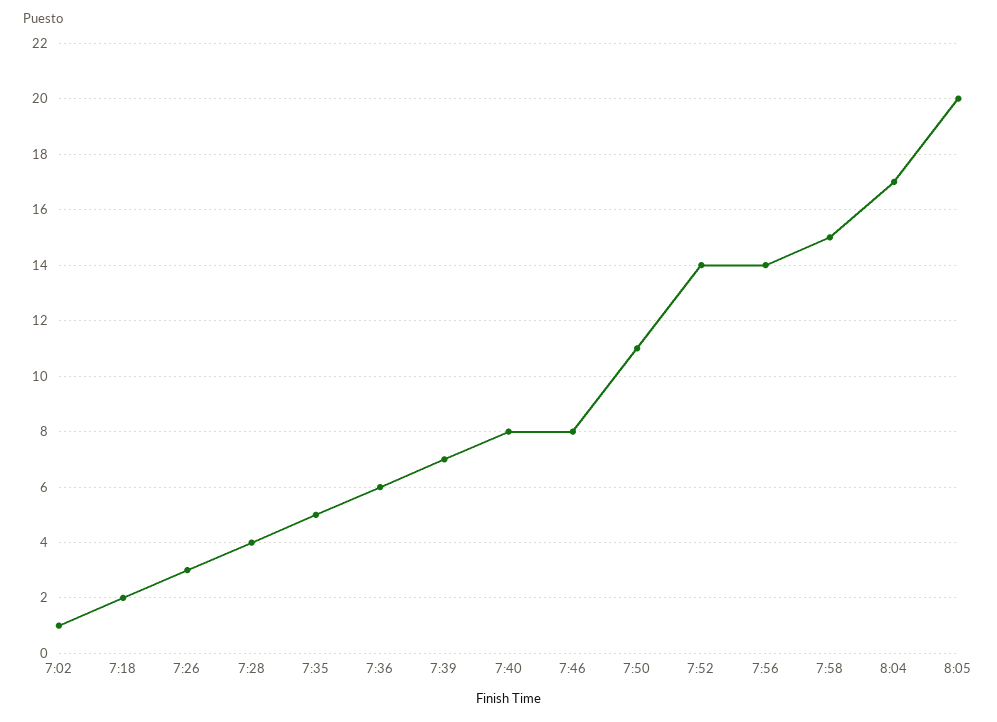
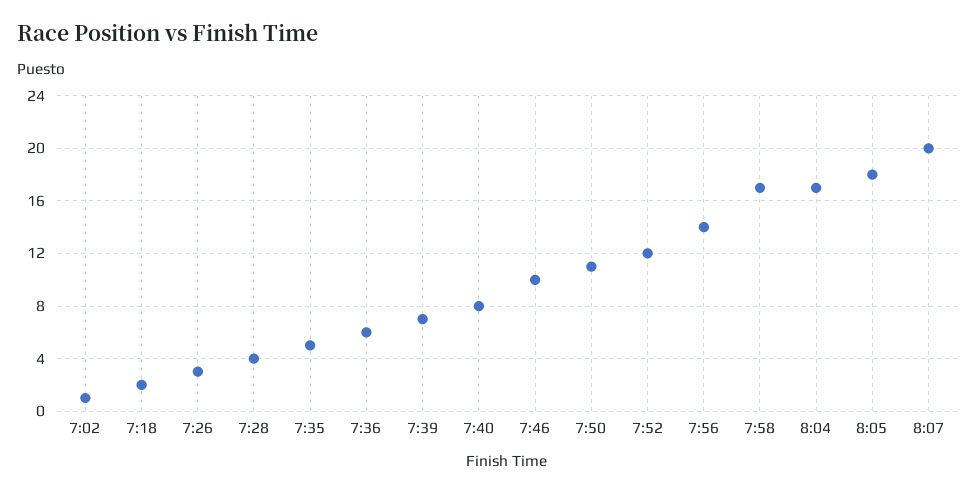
7:46: 8 -> 10
7:52: 14 -> 12
7:58: 15 -> 17
8:05: 20 -> 18
8:07: none -> 20

